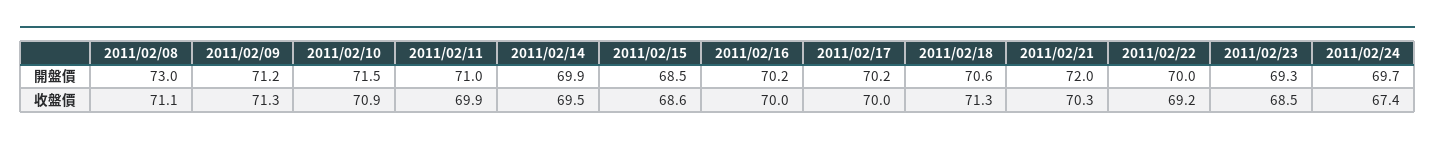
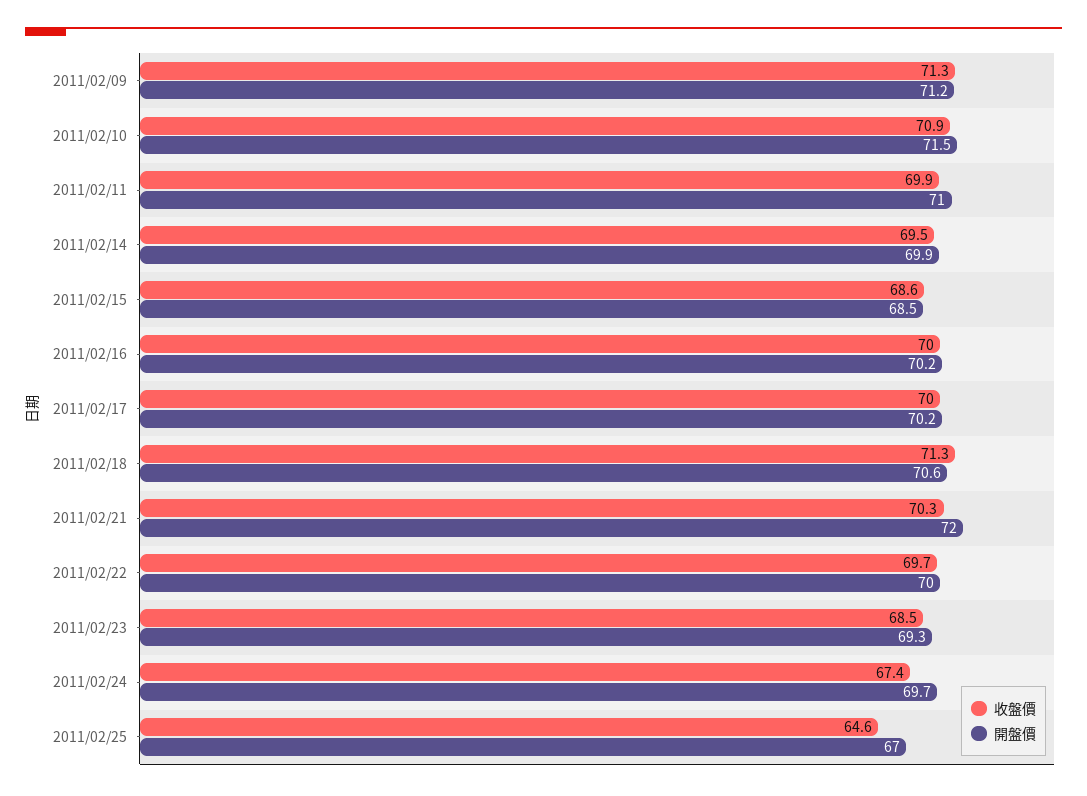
開盤價, 2011/02/08: 73 -> none
收盤價, 2011/02/08: 71.1 -> none
收盤價, 2011/02/22: 69.2 -> 69.7
收盤價, 2011/02/25: none -> 64.6
開盤價, 2011/02/25: none -> 67

